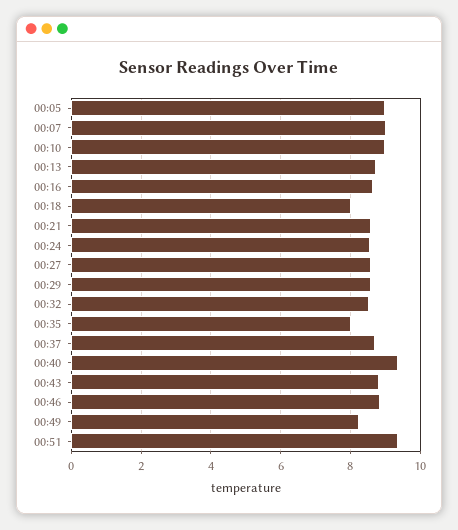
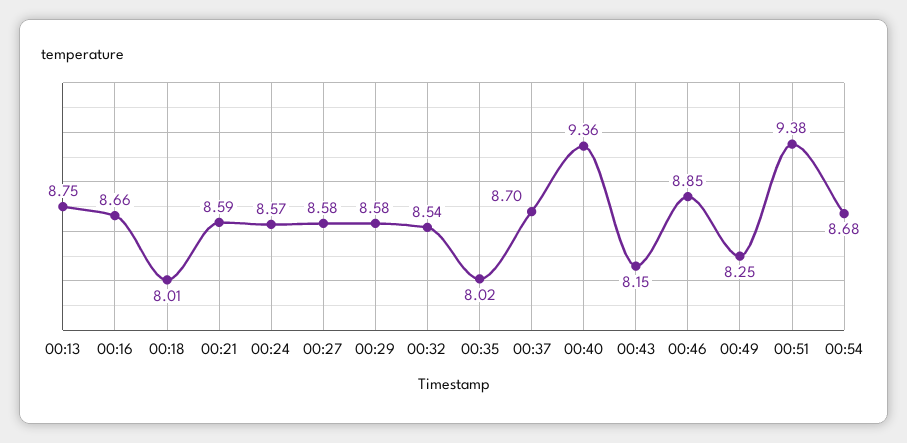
00:05: 9 -> none
00:07: 9 -> none
00:10: 9 -> none
00:43: 8.8 -> 8.15
00:54: none -> 8.68

